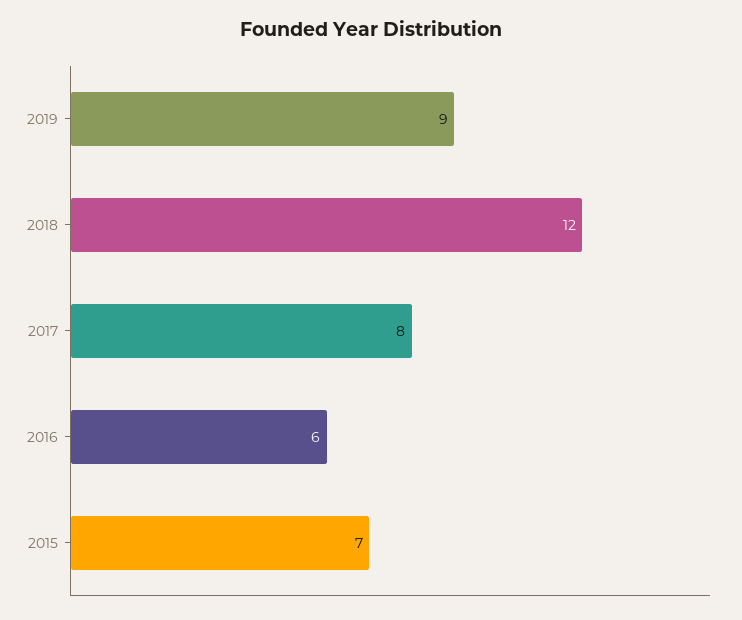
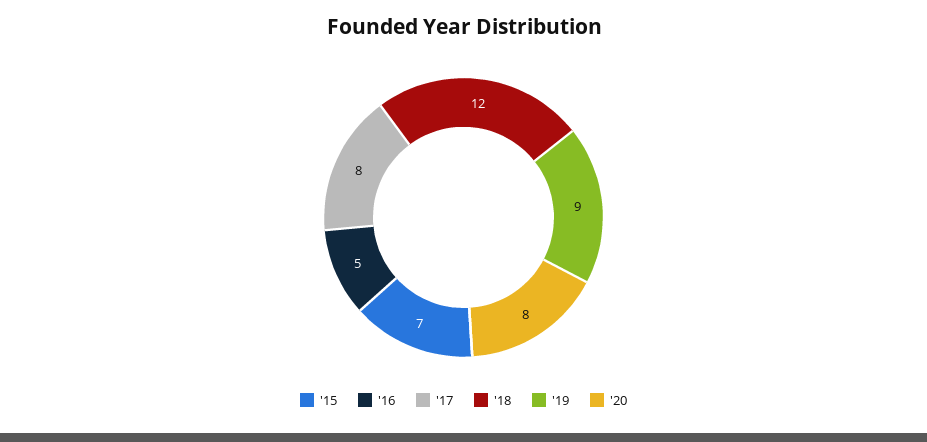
2016: 6 -> 5
'20: none -> 8

